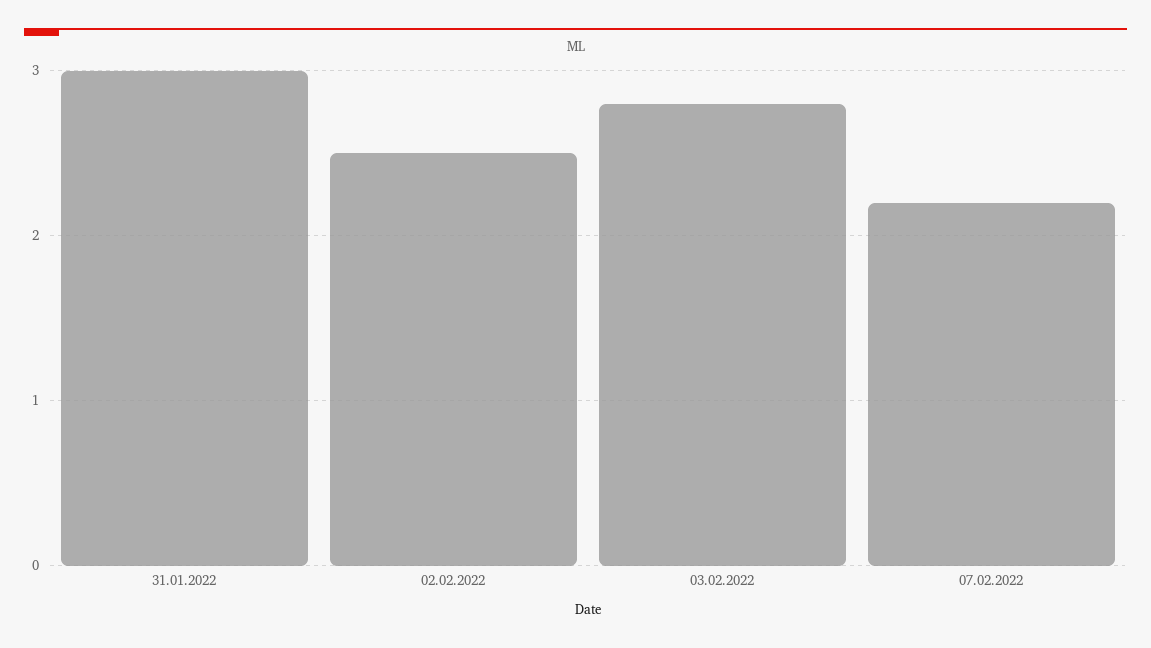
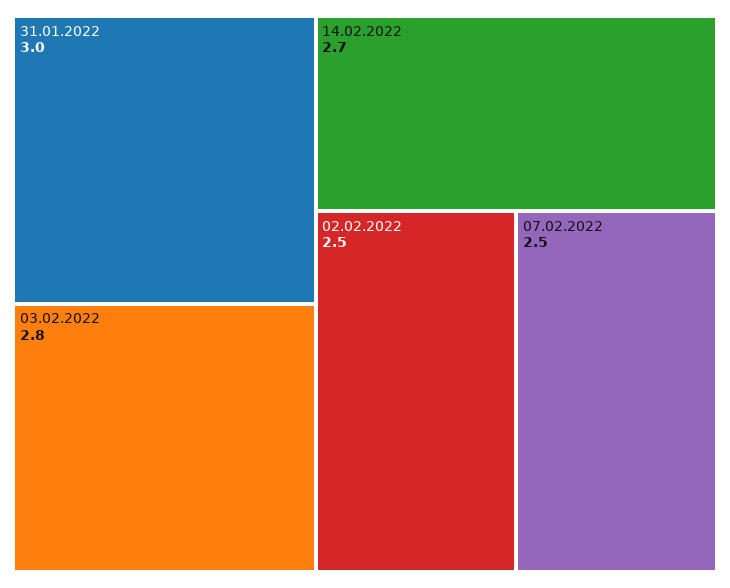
07.02.2022: 2.2 -> 2.5
14.02.2022: none -> 2.7

